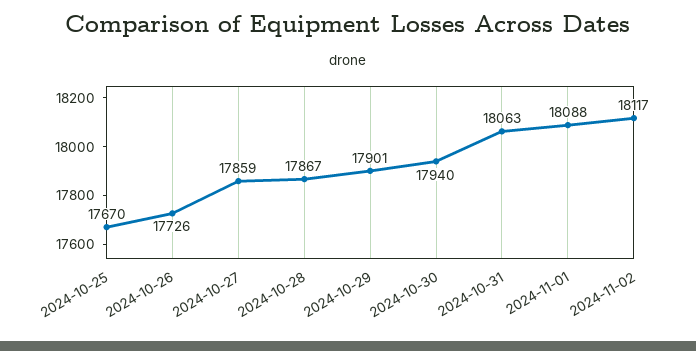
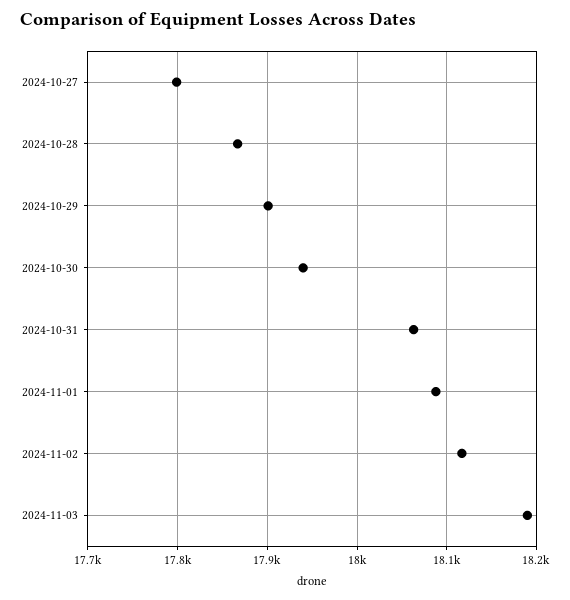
2024-10-25: 17670 -> none
2024-10-26: 17726 -> none
2024-10-27: 17859 -> 17800
2024-11-03: none -> 18190

